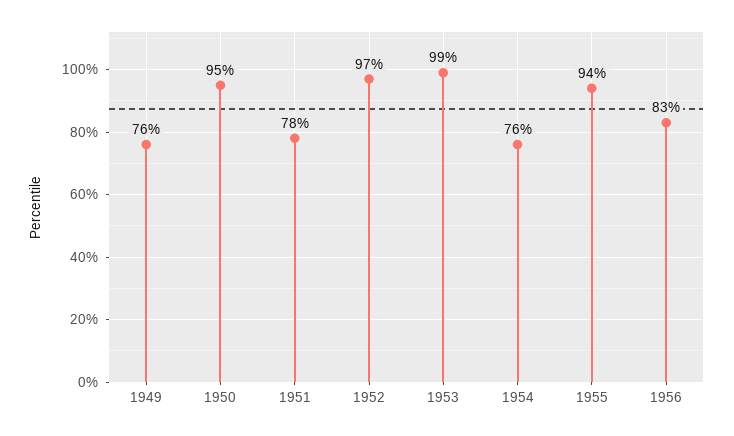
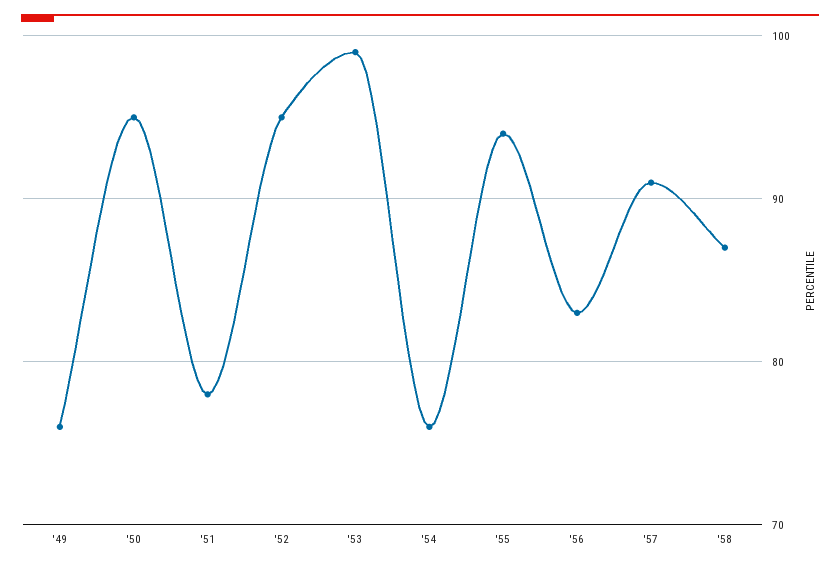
1952: 97 -> 95
'57: none -> 91
'58: none -> 87

